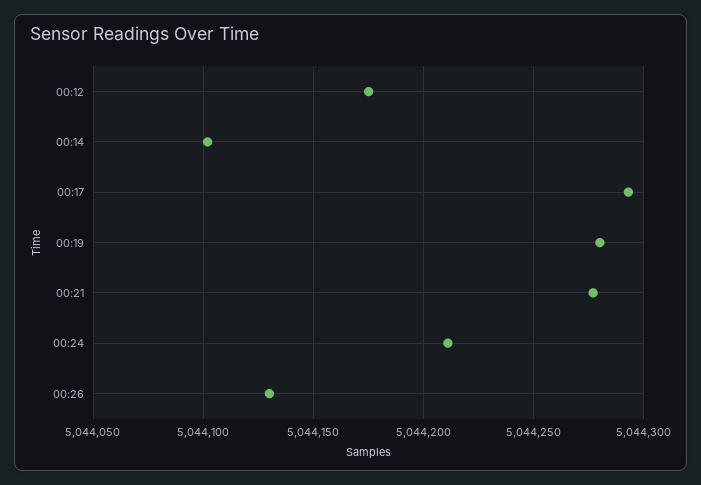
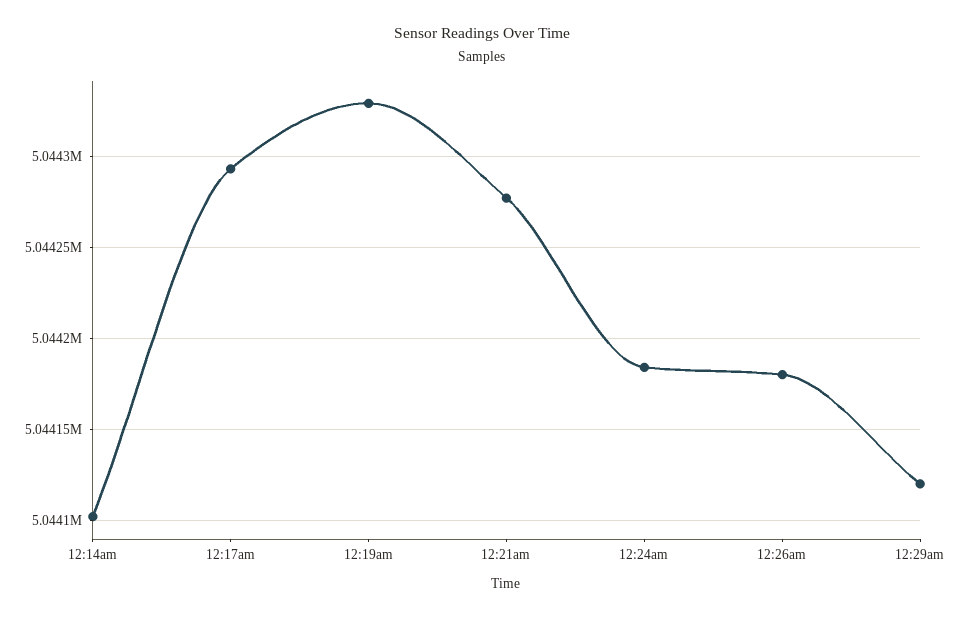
00:12: 5044175 -> none
00:19: 5044280 -> 5044330
00:24: 5044210 -> 5044185
00:26: 5044130 -> 5044180
12:29am: none -> 5044120

